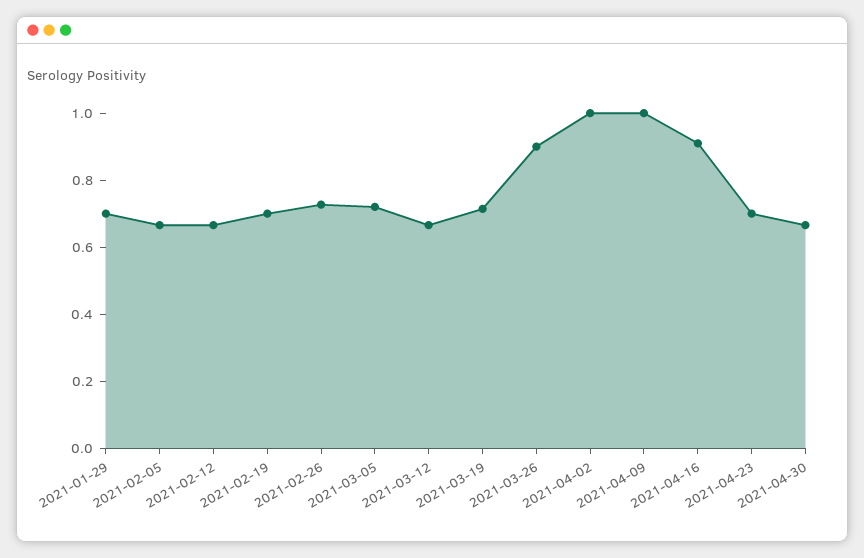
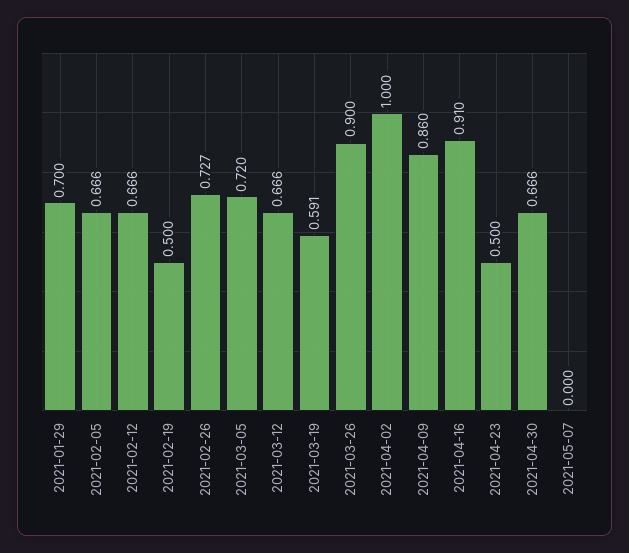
2021-02-19: 0.7 -> 0.5
2021-03-19: 0.7 -> 0.591
2021-04-09: 1 -> 0.86
2021-04-23: 0.7 -> 0.5
2021-05-07: none -> 0

